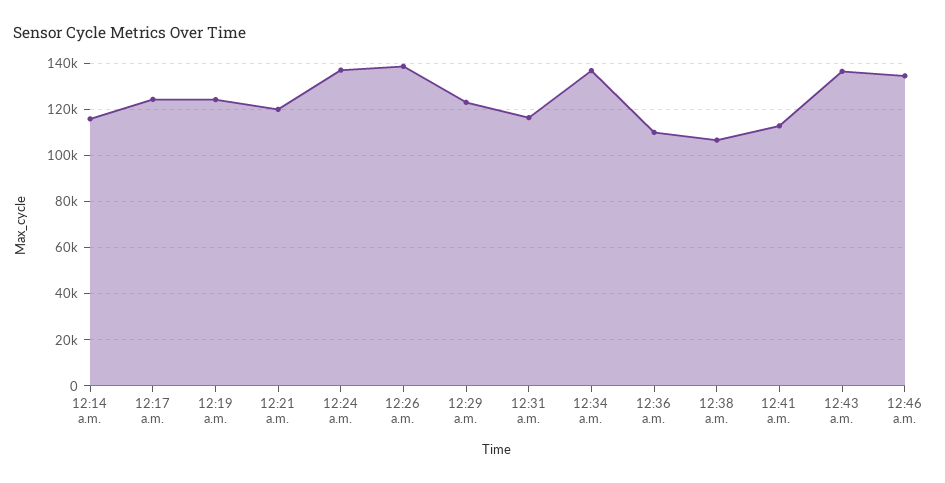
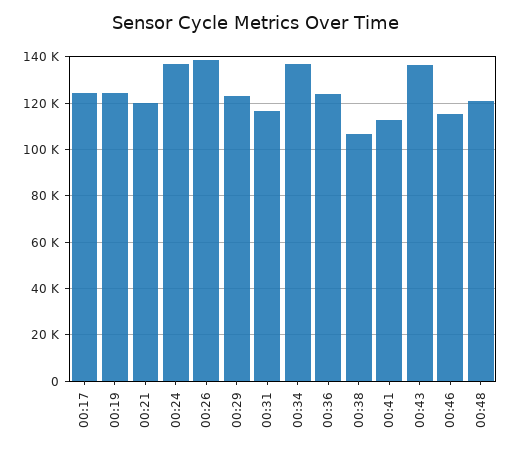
12:14 a.m.: 115000 -> none
12:36 a.m.: 110000 -> 125000
12:46 a.m.: 135000 -> 115000
00:48: none -> 120000

